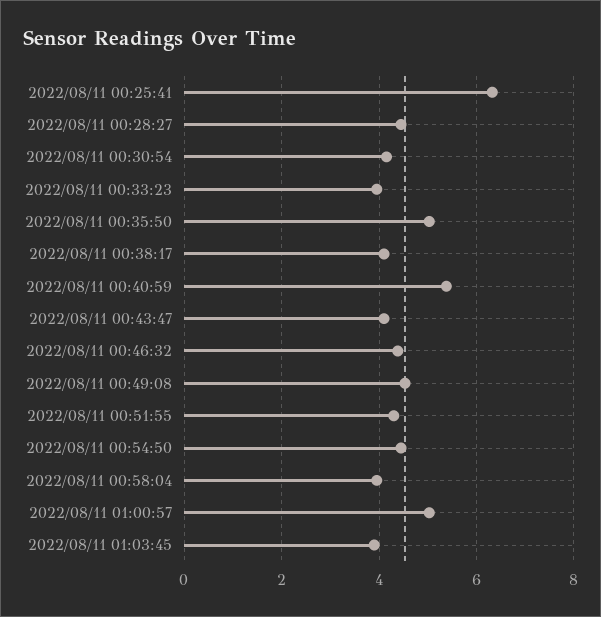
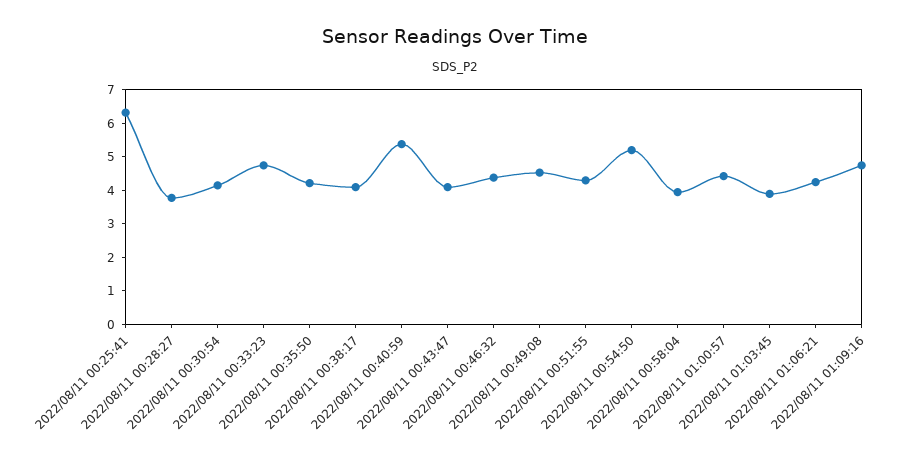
2022/08/11 00:28:27: 4.4 -> 3.75
2022/08/11 00:33:23: 4 -> 4.75
2022/08/11 00:35:50: 5 -> 4.25
2022/08/11 00:54:50: 4.4 -> 5.25
2022/08/11 01:00:57: 5 -> 4.5
2022/08/11 01:06:21: none -> 4.25
2022/08/11 01:09:16: none -> 4.75

